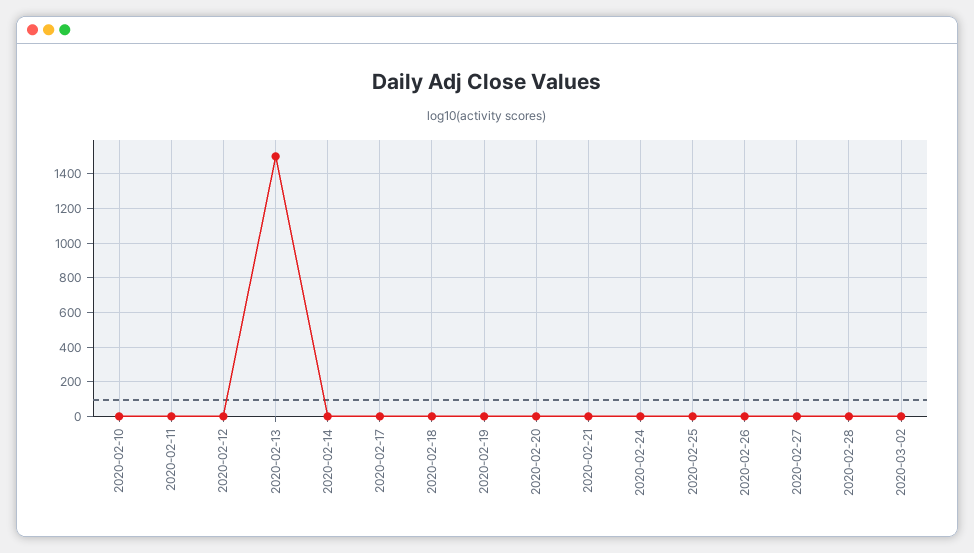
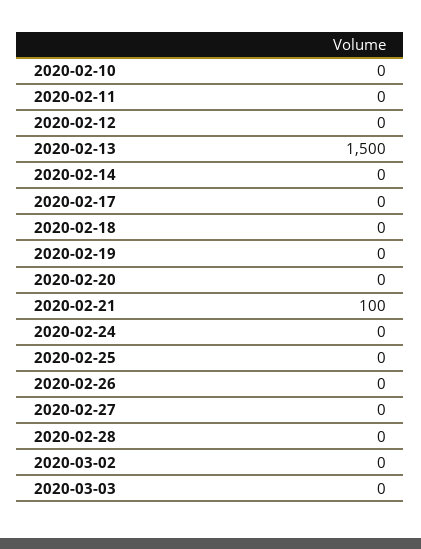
2020-02-21: 0 -> 100
2020-03-03: none -> 0

